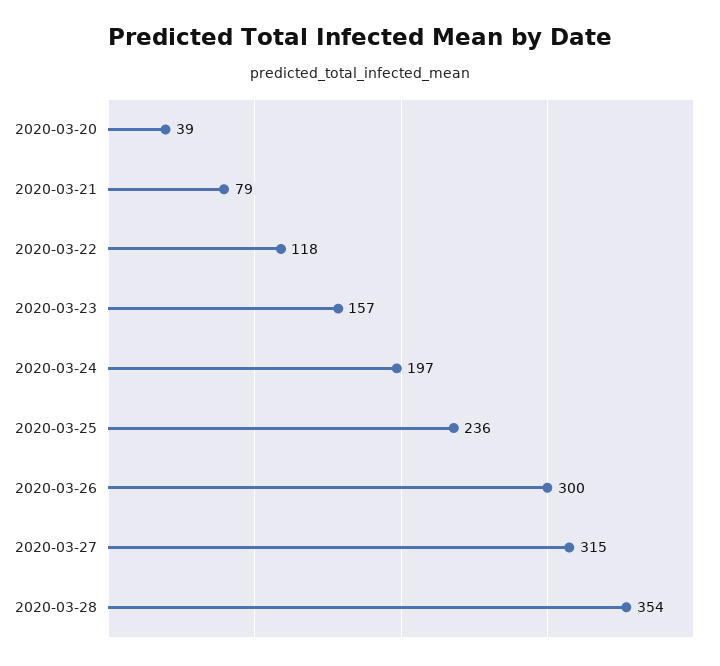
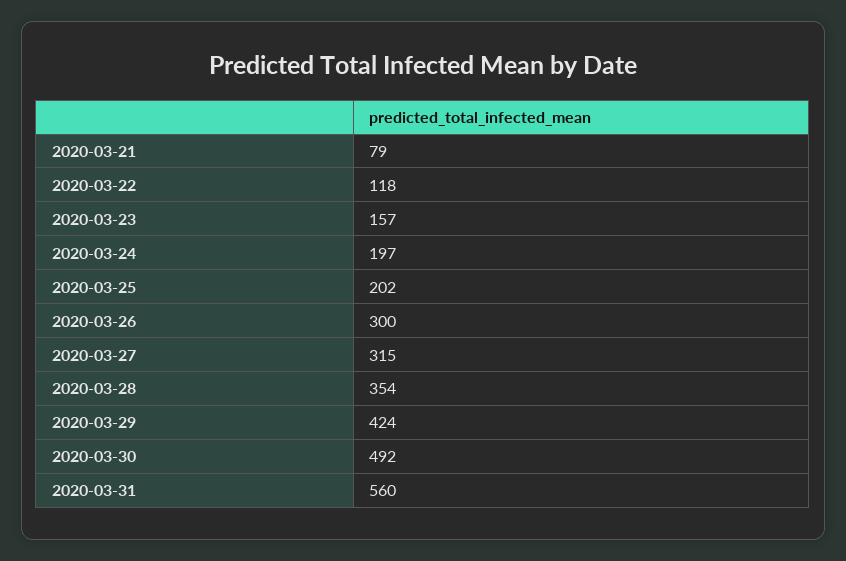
2020-03-20: 39 -> none
2020-03-25: 236 -> 202
2020-03-29: none -> 424
2020-03-30: none -> 492
2020-03-31: none -> 560

